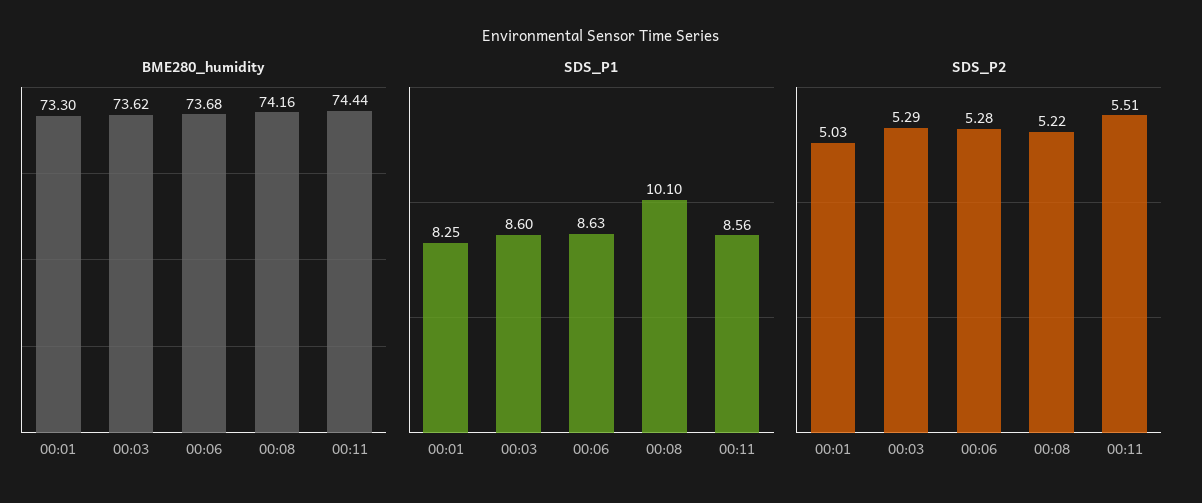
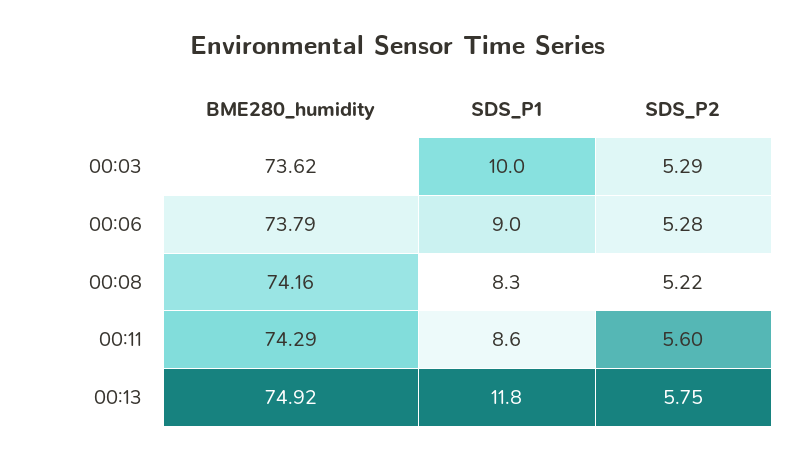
BME280_humidity, 00:01: 73.3 -> none
BME280_humidity, 00:06: 73.68 -> 73.79
BME280_humidity, 00:11: 74.44 -> 74.29
SDS_P1, 00:01: 8.25 -> none
SDS_P1, 00:03: 8.6 -> 10
SDS_P1, 00:06: 8.63 -> 9
SDS_P1, 00:08: 10.1 -> 8.3
SDS_P2, 00:01: 5.03 -> none
SDS_P2, 00:11: 5.51 -> 5.6
BME280_humidity, 00:13: none -> 74.92
SDS_P1, 00:13: none -> 11.8
SDS_P2, 00:13: none -> 5.75

